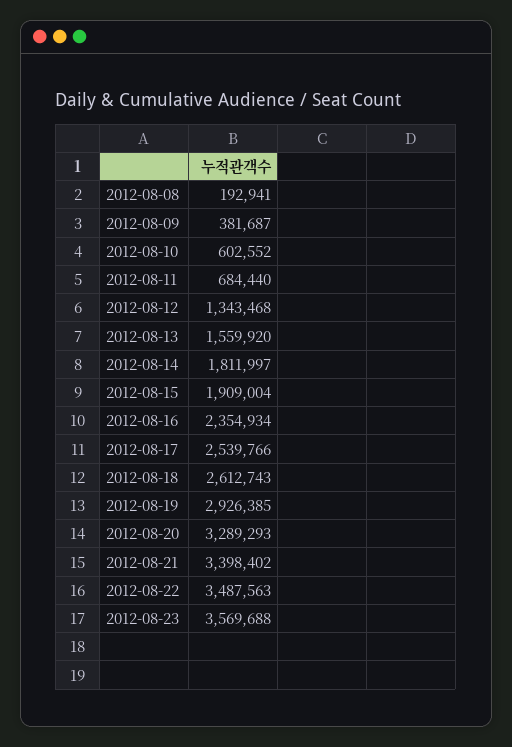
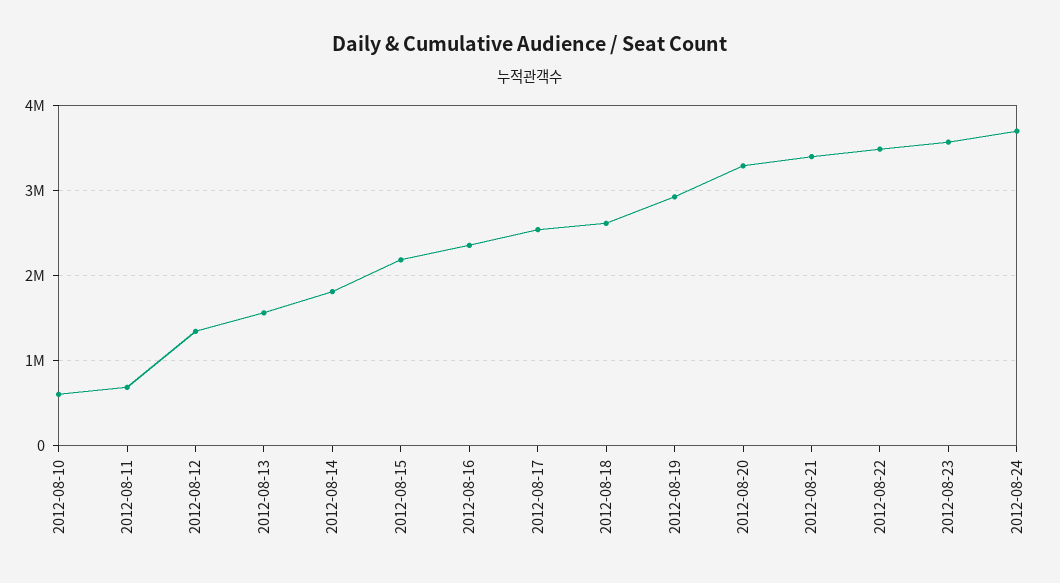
2012-08-08: 192941 -> none
2012-08-09: 381687 -> none
2012-08-15: 1909004 -> 2200000
2012-08-24: none -> 3700000

